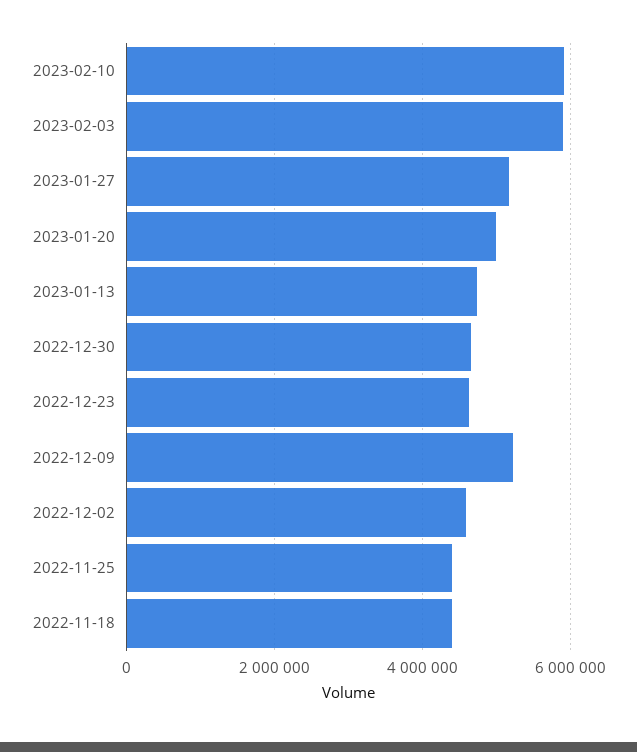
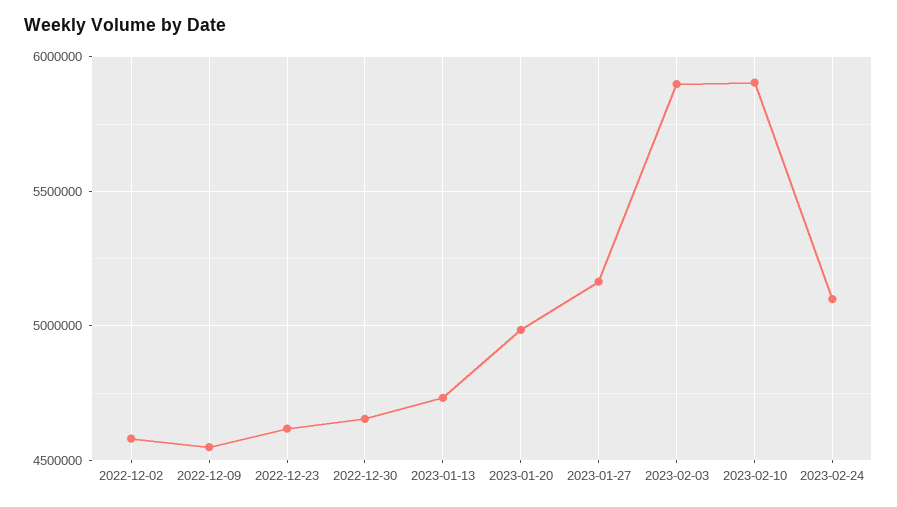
2022-12-09: 5200000 -> 4550000
2022-11-25: 4400000 -> none
2022-11-18: 4400000 -> none
2023-02-24: none -> 5100000

